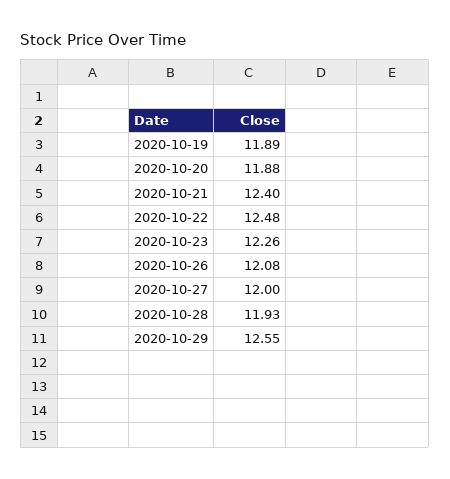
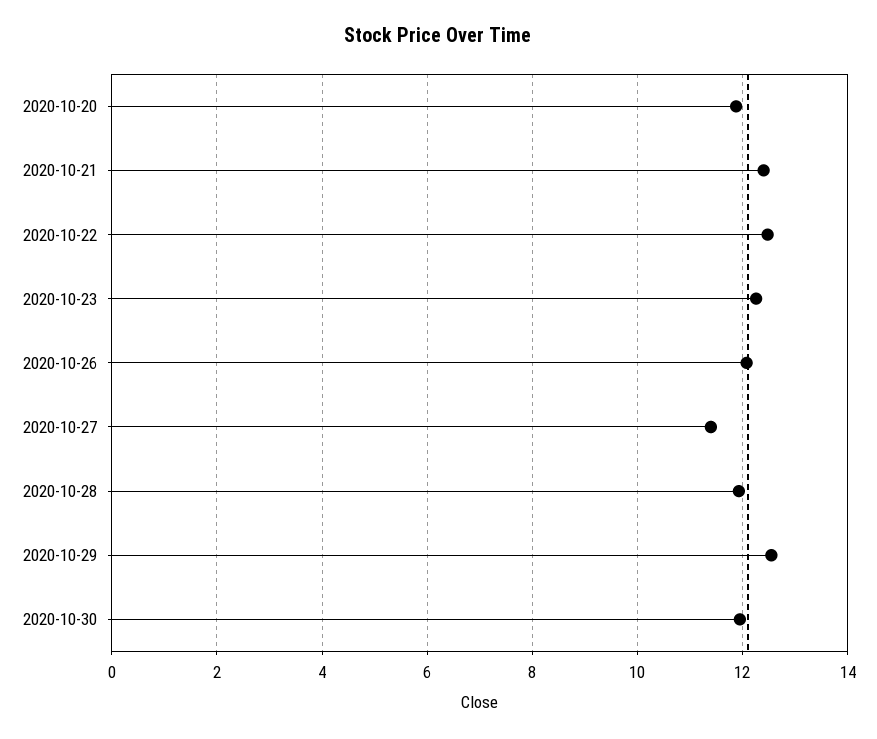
2020-10-19: 11.89 -> none
2020-10-27: 12 -> 11.4
2020-10-30: none -> 12

